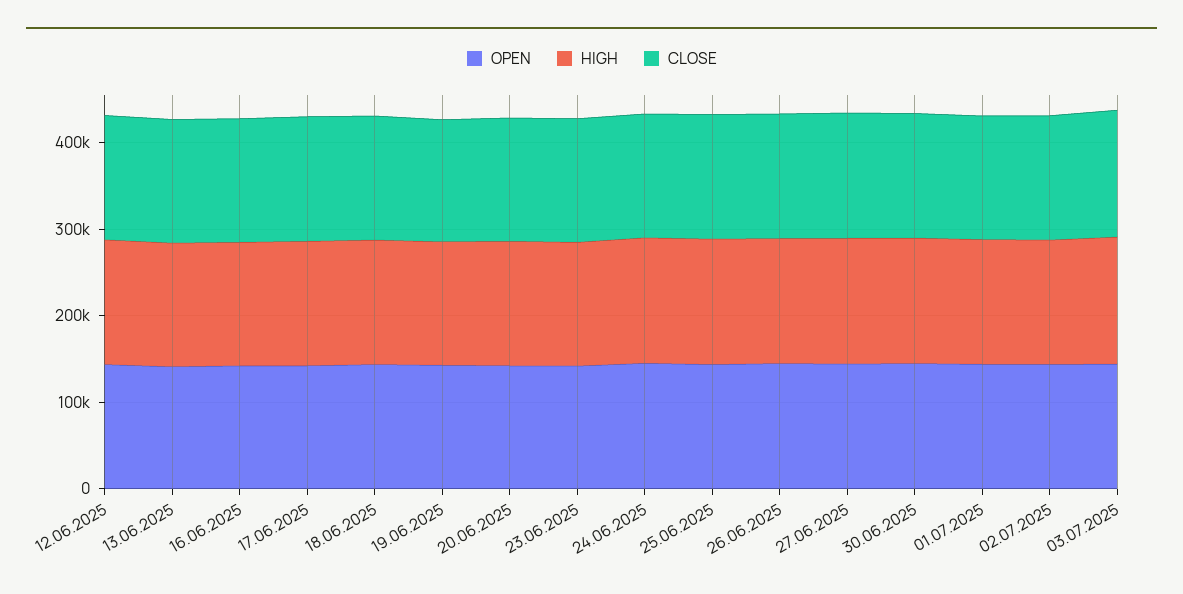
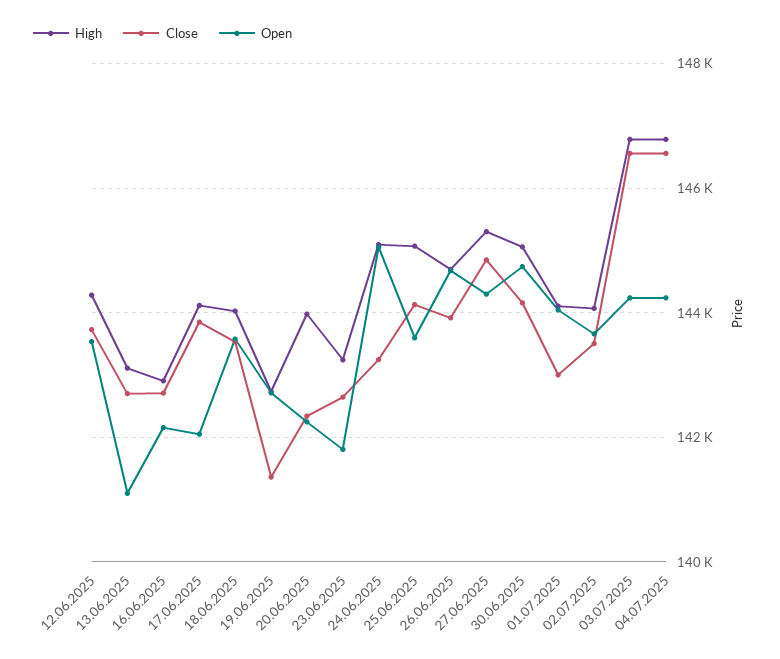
HIGH, 04.07.2025: none -> 146800
CLOSE, 04.07.2025: none -> 146600
OPEN, 04.07.2025: none -> 144200

